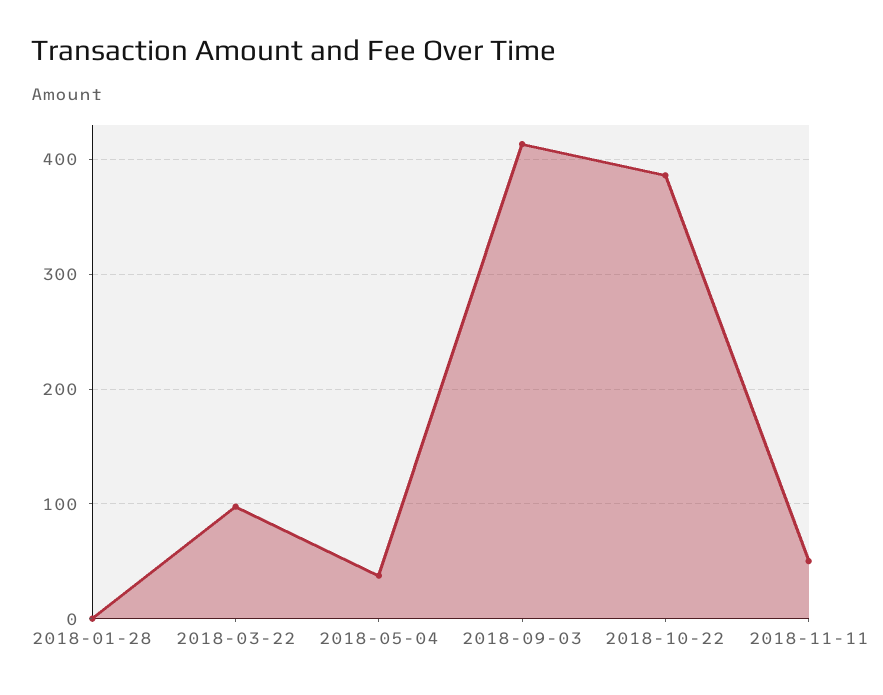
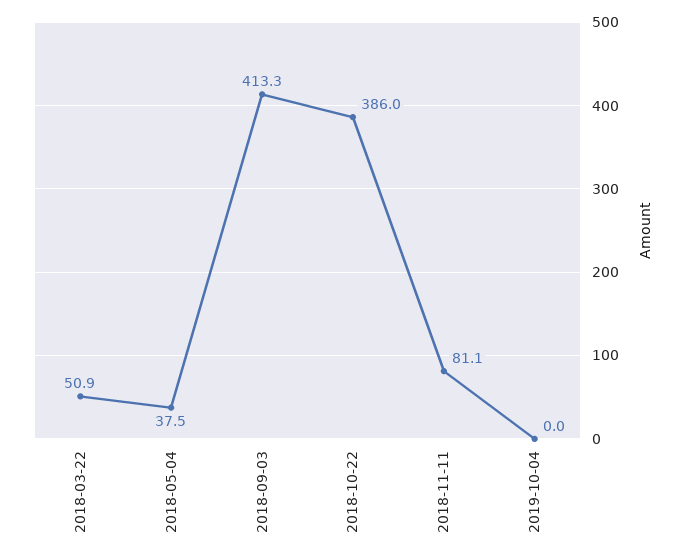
2018-01-28: 0 -> none
2018-03-22: 100 -> 50.9
2018-11-11: 50 -> 81.1
2019-10-04: none -> 0

